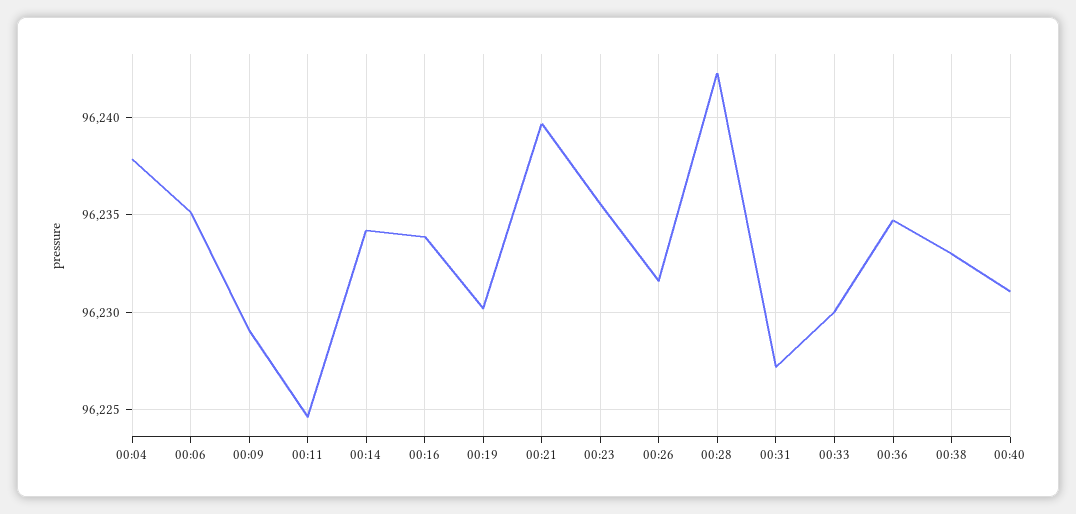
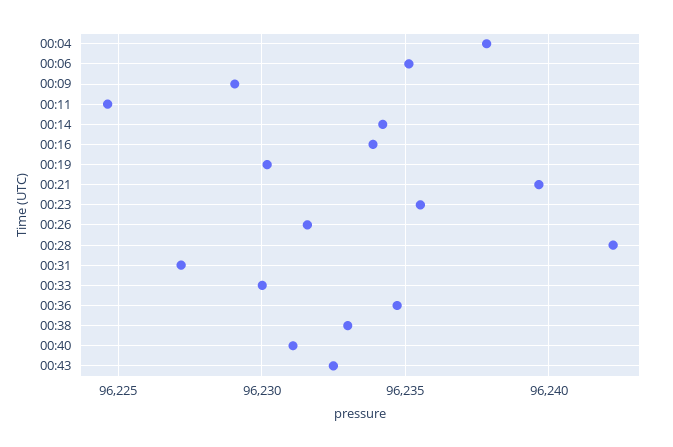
00:43: none -> 96232.5

